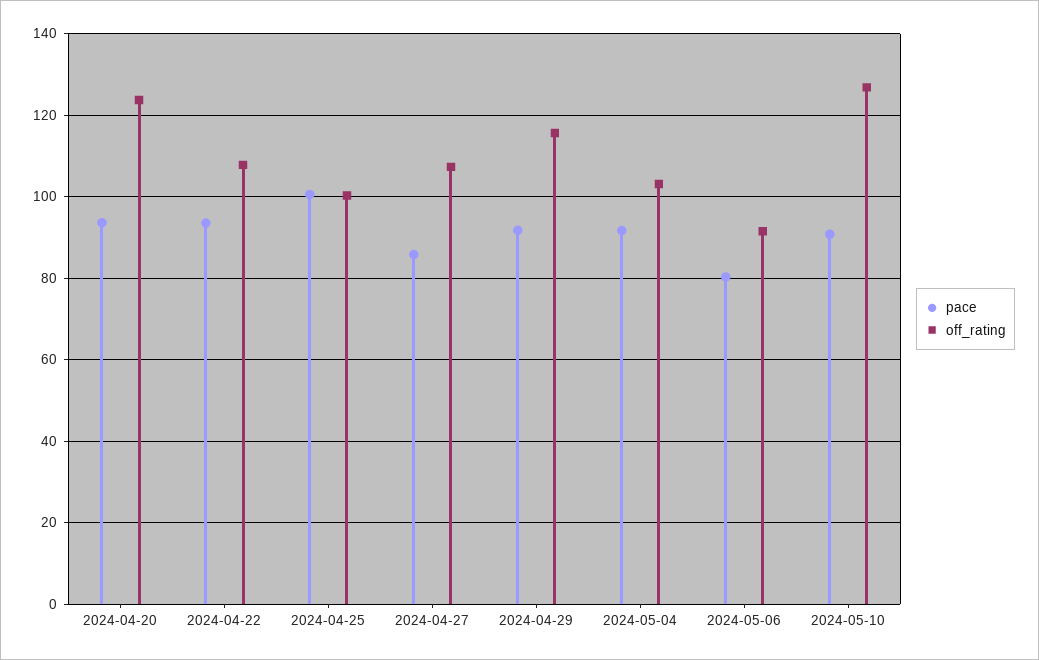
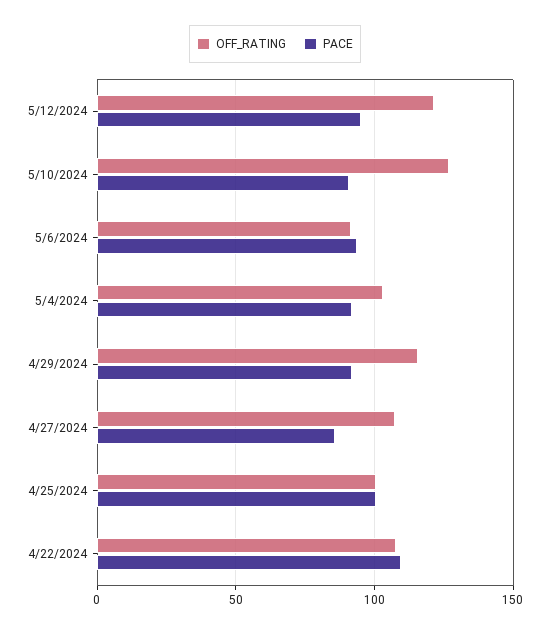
pace, 2024-04-20: 94 -> none
off_rating, 2024-04-20: 124 -> none
pace, 2024-04-22: 94 -> 110
pace, 2024-05-06: 80 -> 95
off_rating, 5/12/2024: none -> 120
pace, 5/12/2024: none -> 95

